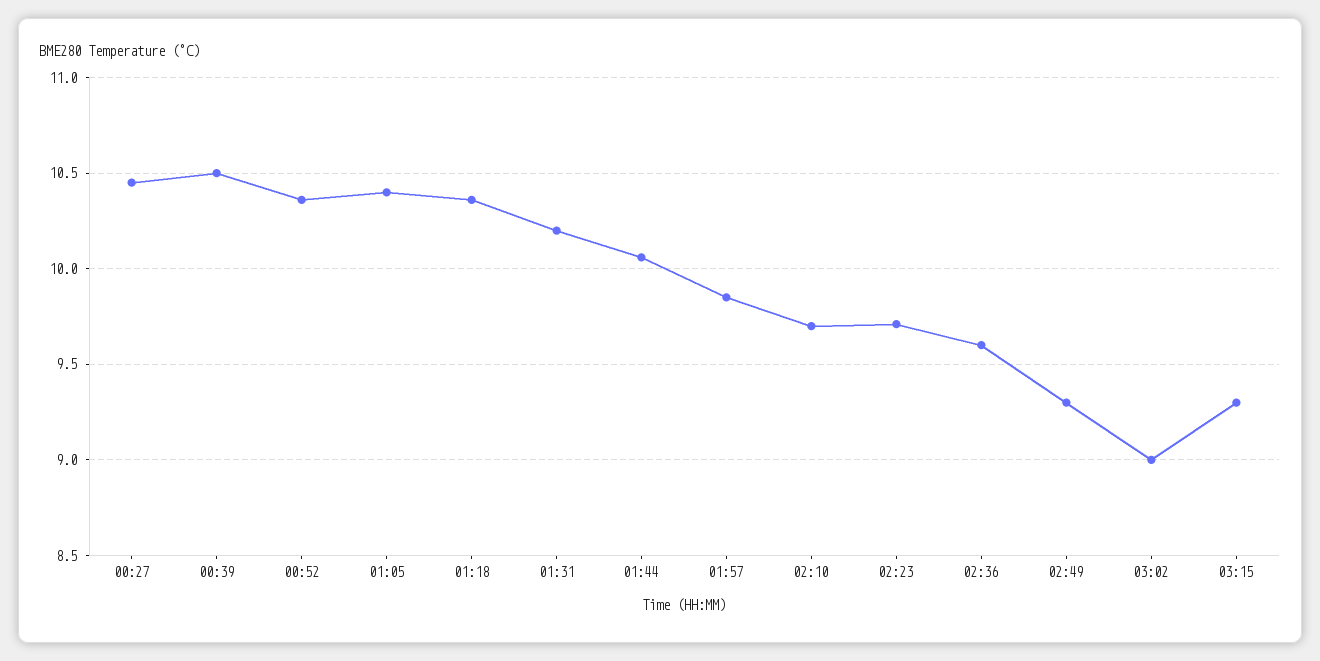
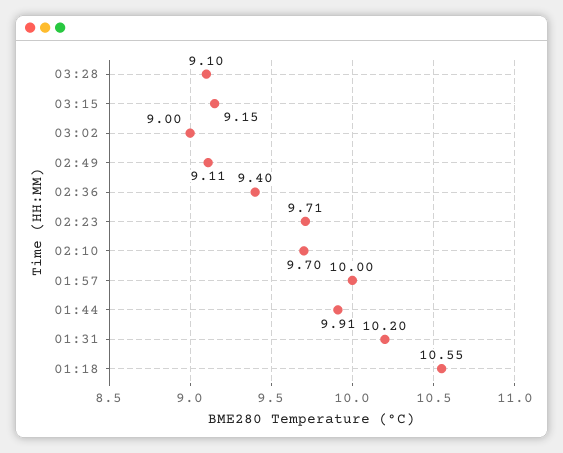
00:27: 10.45 -> none
00:39: 10.5 -> none
00:52: 10.35 -> none
01:05: 10.4 -> none
01:18: 10.35 -> 10.55
01:44: 10.05 -> 9.91
01:57: 9.85 -> 10
02:36: 9.6 -> 9.4
02:49: 9.3 -> 9.11
03:15: 9.3 -> 9.15
03:28: none -> 9.1

